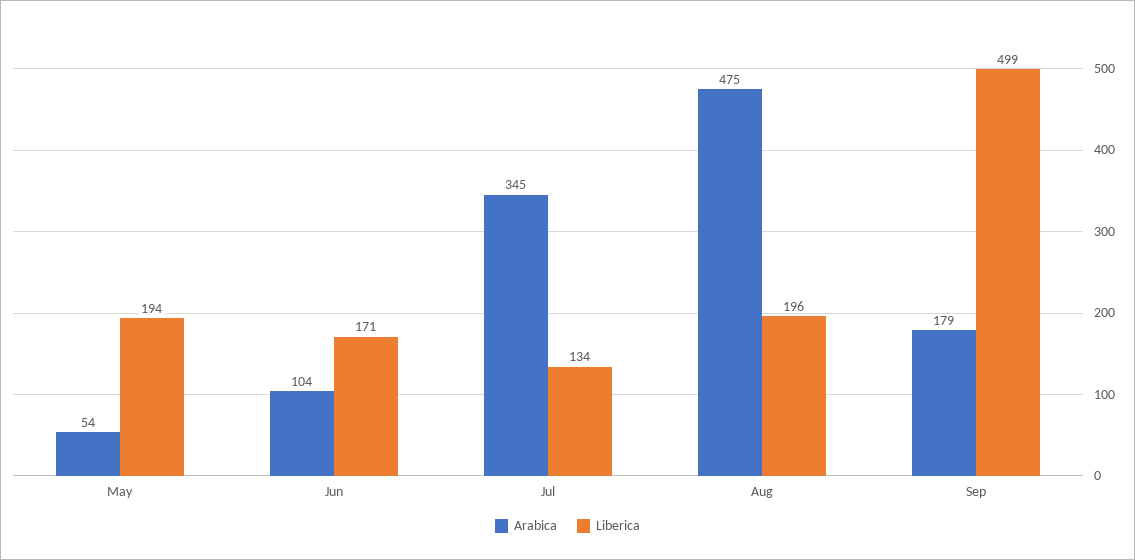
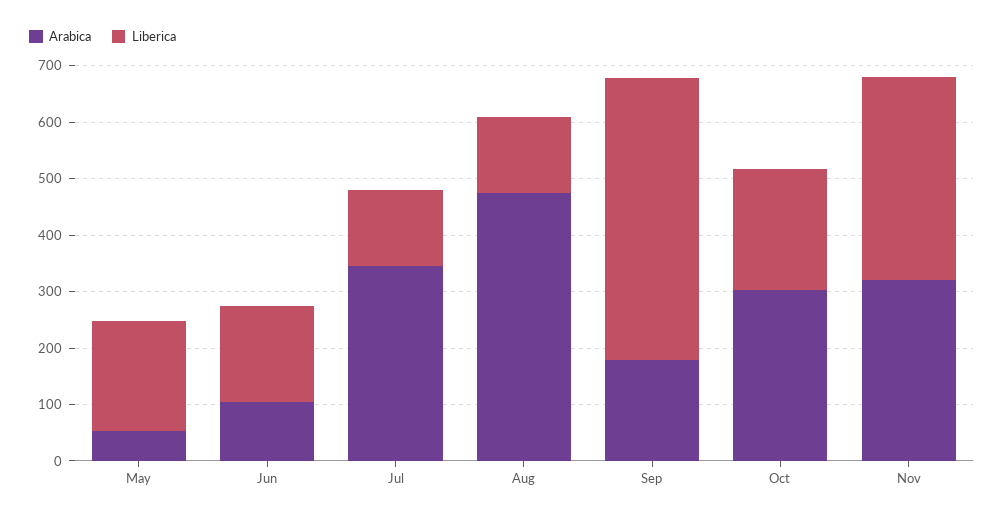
Liberica, Aug: 196 -> 140
Arabica, Oct: none -> 300
Liberica, Oct: none -> 220
Arabica, Nov: none -> 320
Liberica, Nov: none -> 360

